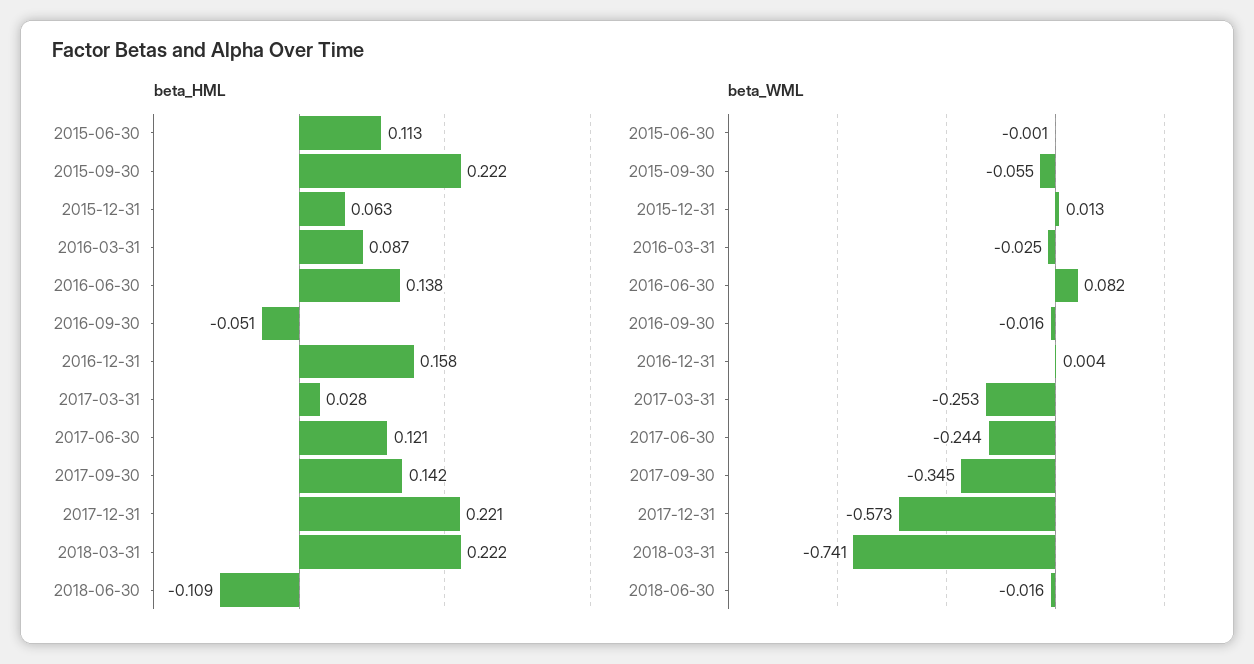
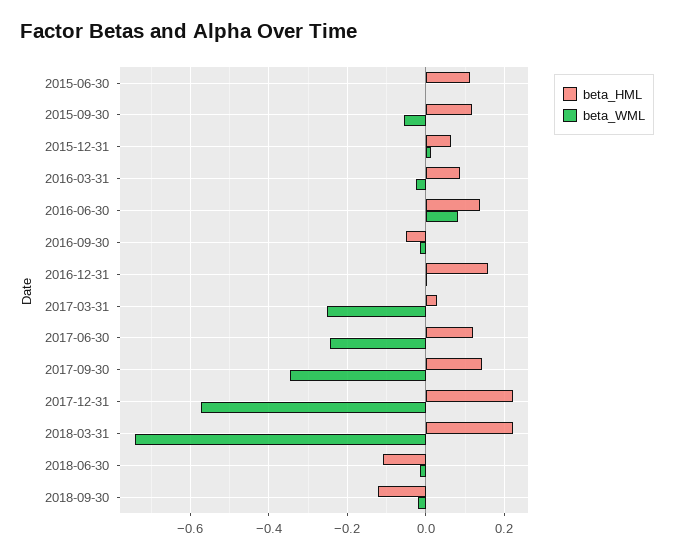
beta_HML, 2015-09-30: 0.222 -> 0.12
beta_HML, 2018-09-30: none -> -0.12
beta_WML, 2018-09-30: none -> -0.02

